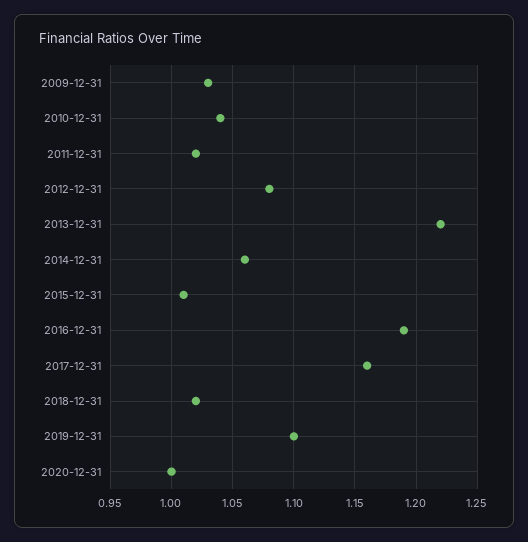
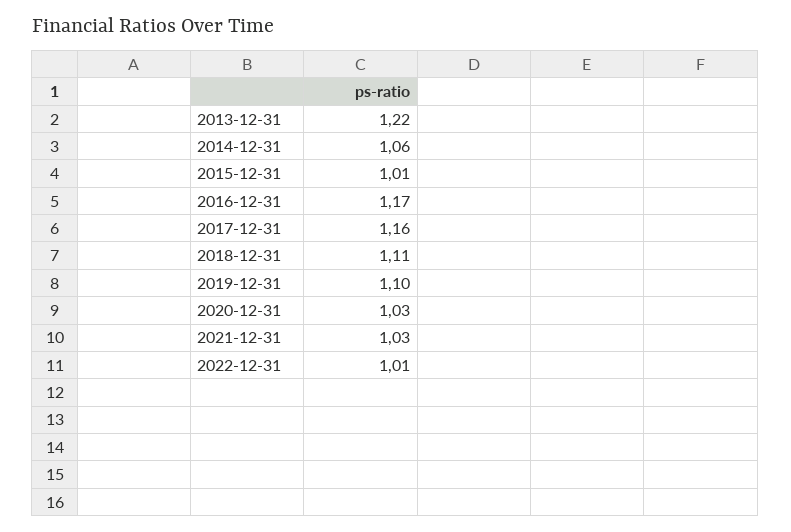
2009-12-31: 1.03 -> none
2010-12-31: 1.04 -> none
2011-12-31: 1.02 -> none
2012-12-31: 1.08 -> none
2016-12-31: 1.19 -> 1.17
2018-12-31: 1.02 -> 1.11
2020-12-31: 1 -> 1.03
2021-12-31: none -> 1.03
2022-12-31: none -> 1.01

